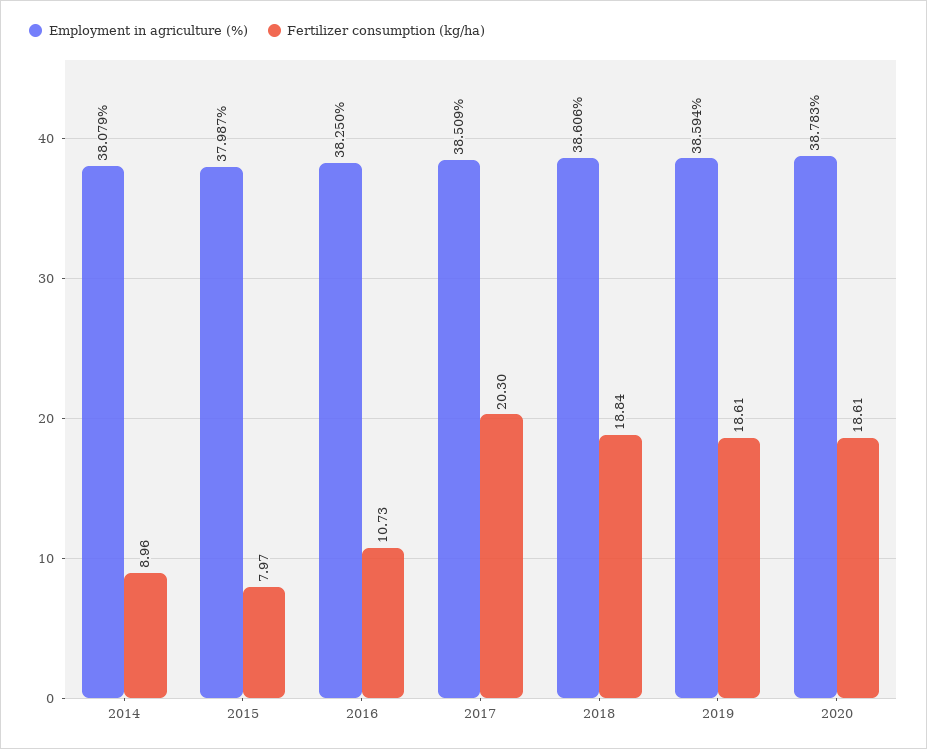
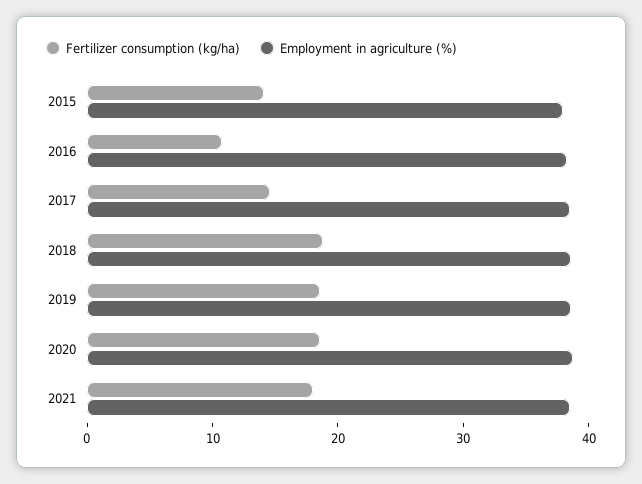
Employment in agriculture (%), 2014: 38.079 -> none
Fertilizer consumption (kg/ha), 2014: 8.96 -> none
Fertilizer consumption (kg/ha), 2015: 7.97 -> 14
Fertilizer consumption (kg/ha), 2017: 20.3 -> 14
Fertilizer consumption (kg/ha), 2021: none -> 18
Employment in agriculture (%), 2021: none -> 38

